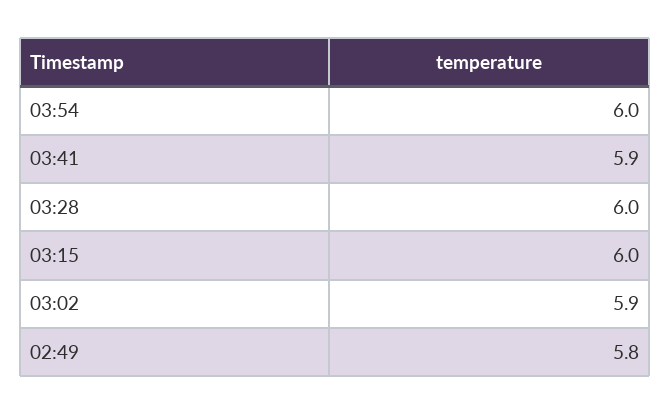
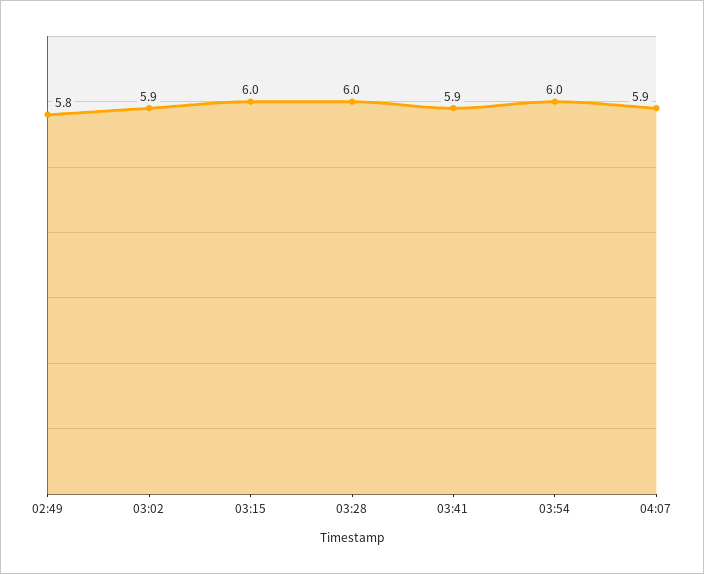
04:07: none -> 5.9

